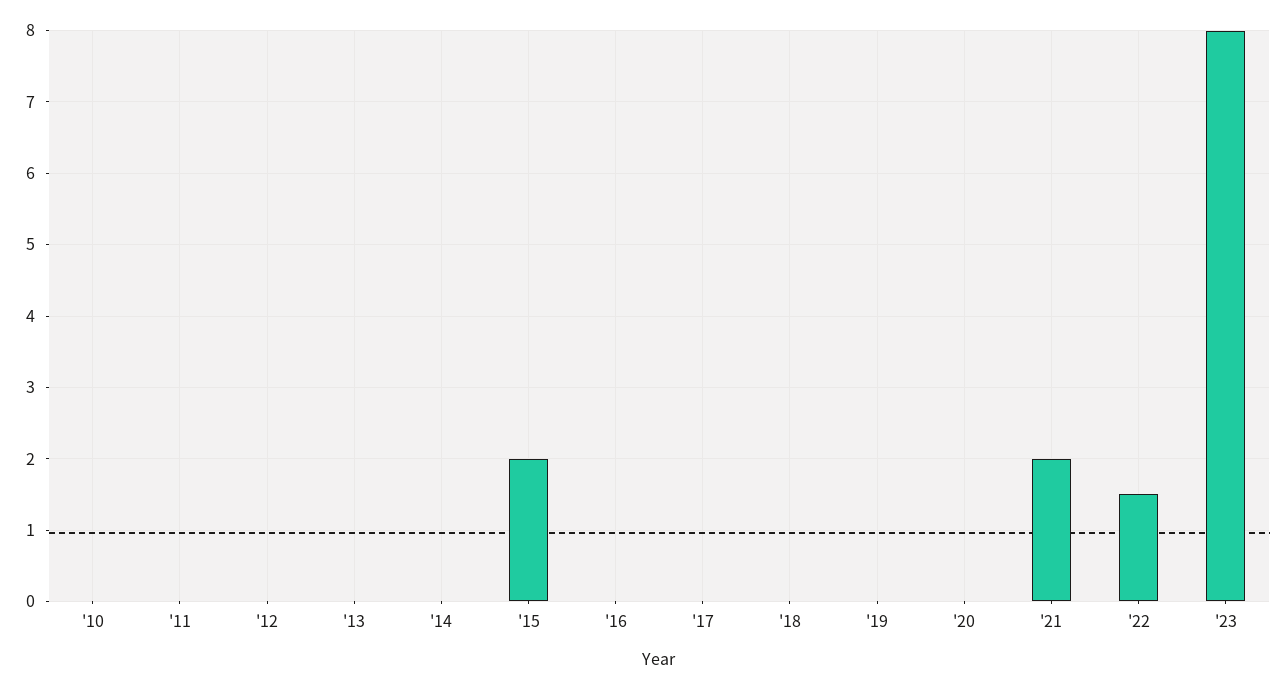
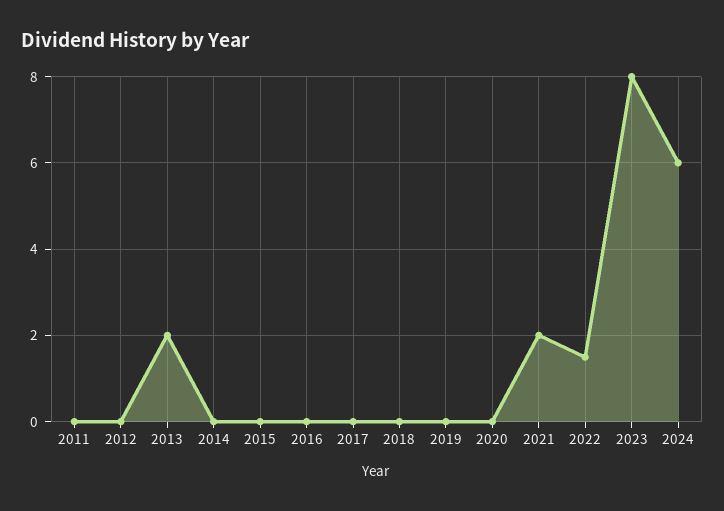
'10: 0 -> none
'13: 0 -> 2
'15: 2 -> 0
2024: none -> 6

